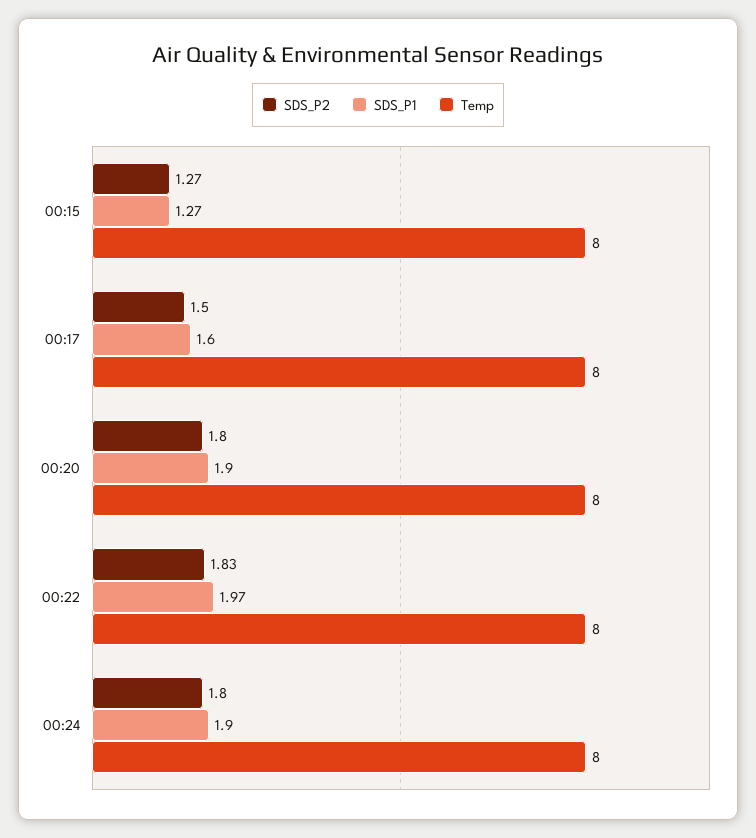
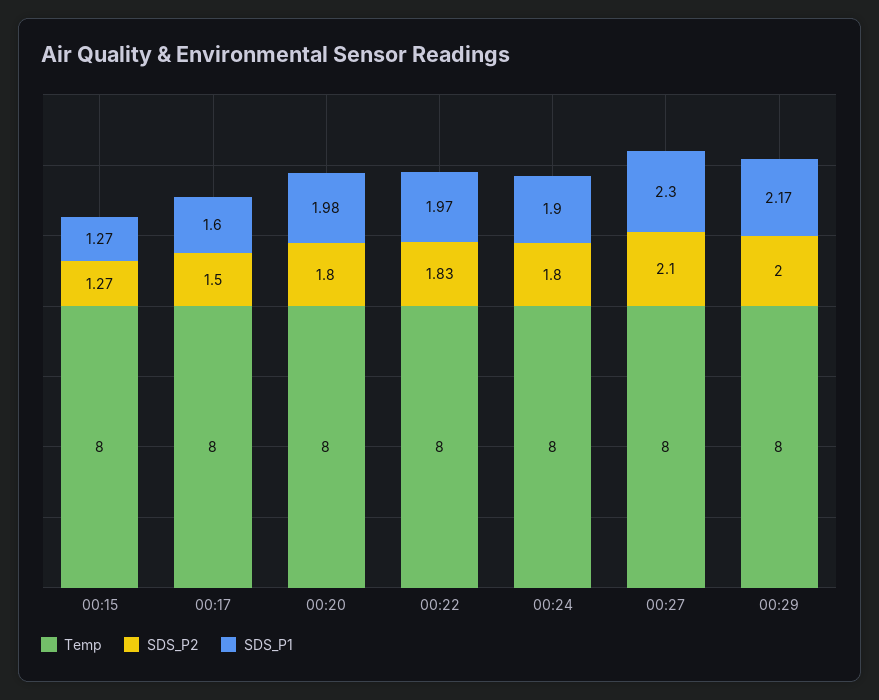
SDS_P1, 00:20: 1.9 -> 1.98
Temp, 00:27: none -> 8
SDS_P2, 00:27: none -> 2.1
SDS_P1, 00:27: none -> 2.3
Temp, 00:29: none -> 8
SDS_P2, 00:29: none -> 2
SDS_P1, 00:29: none -> 2.17

